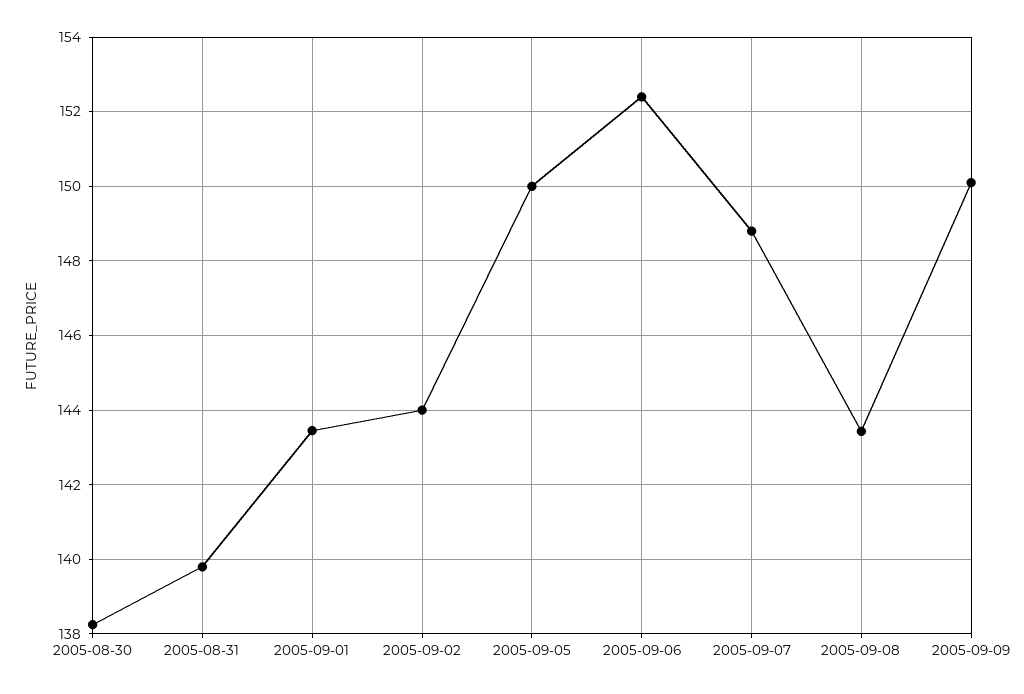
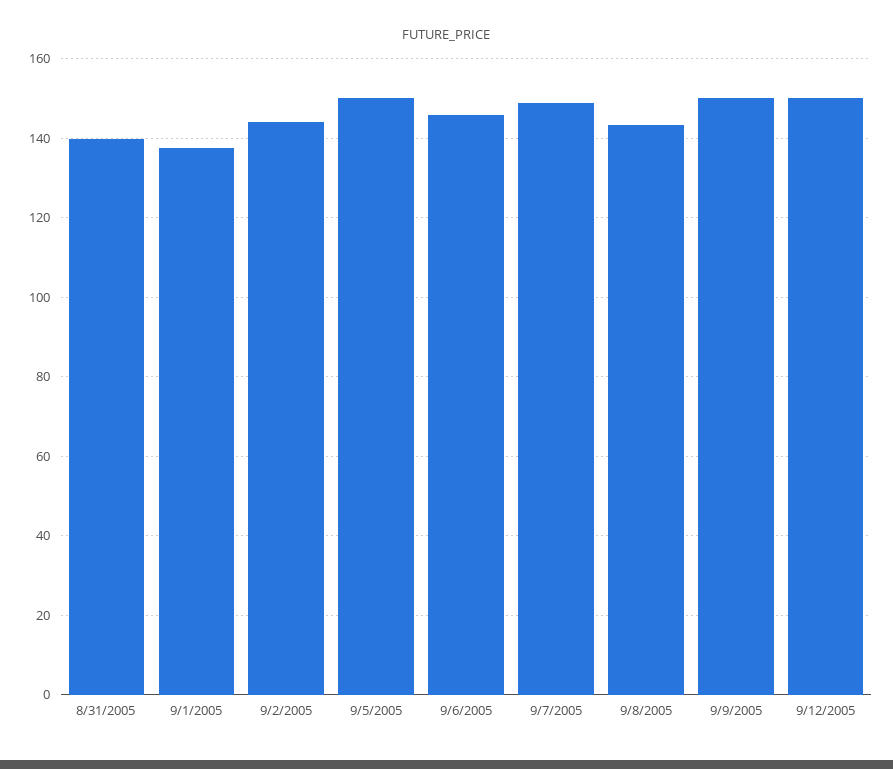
2005-08-30: 138.2 -> none
2005-09-01: 143.4 -> 138
2005-09-06: 152.4 -> 146
9/12/2005: none -> 150

